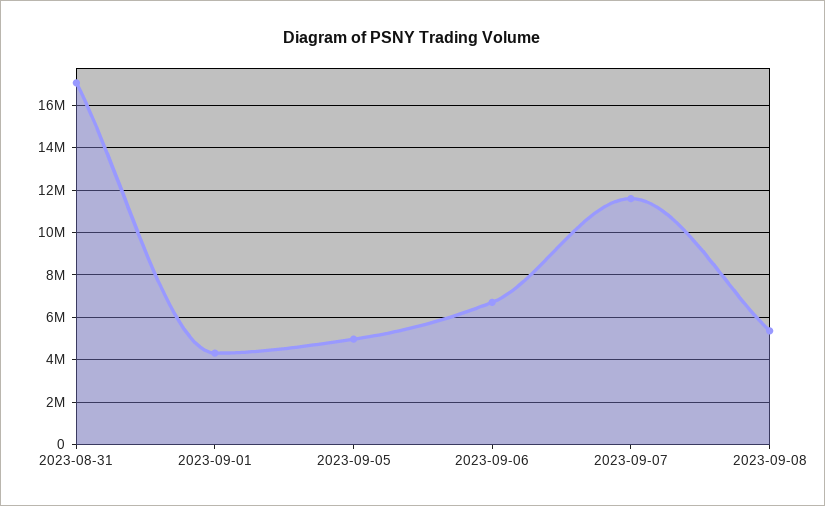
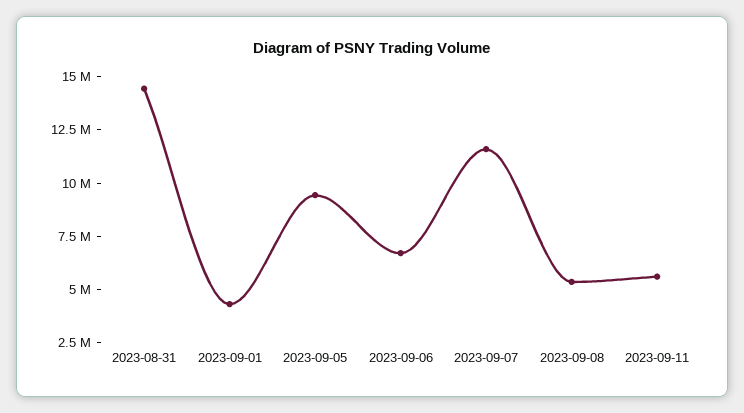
2023-08-31: 17000000 -> 14500000
2023-09-05: 5000000 -> 9500000
2023-09-11: none -> 5500000

